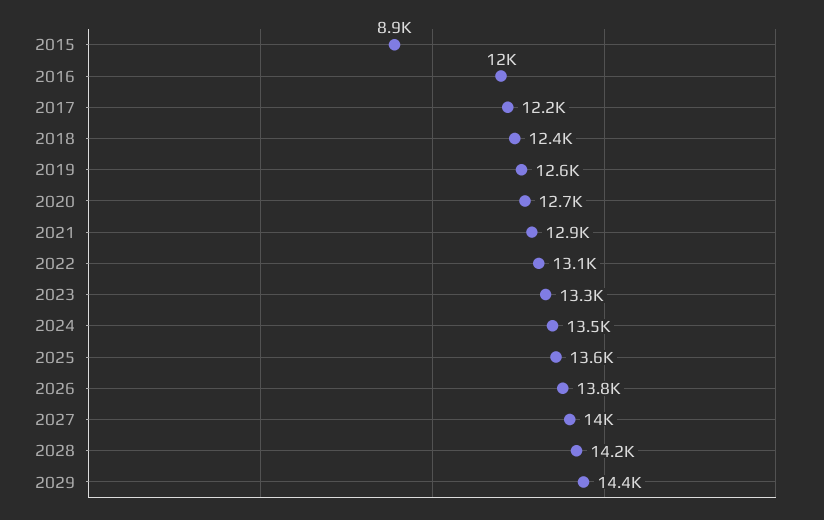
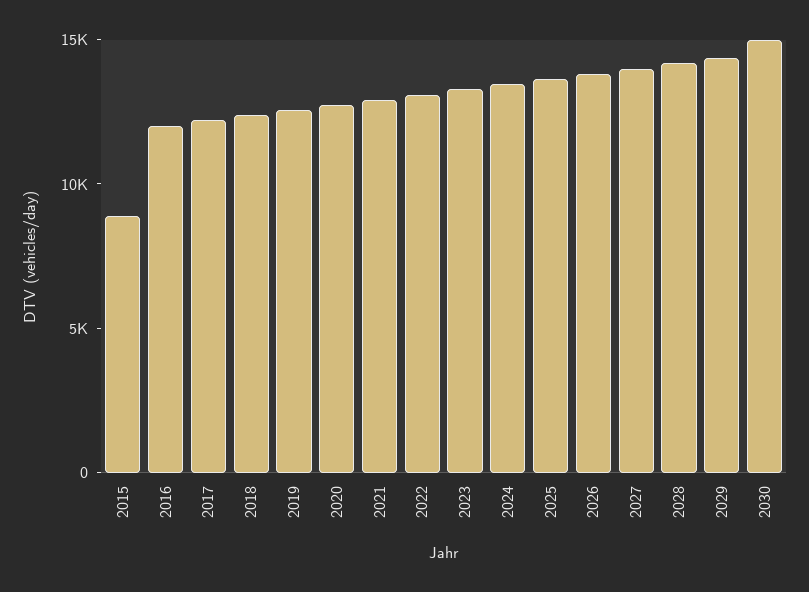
2030: none -> 15000

